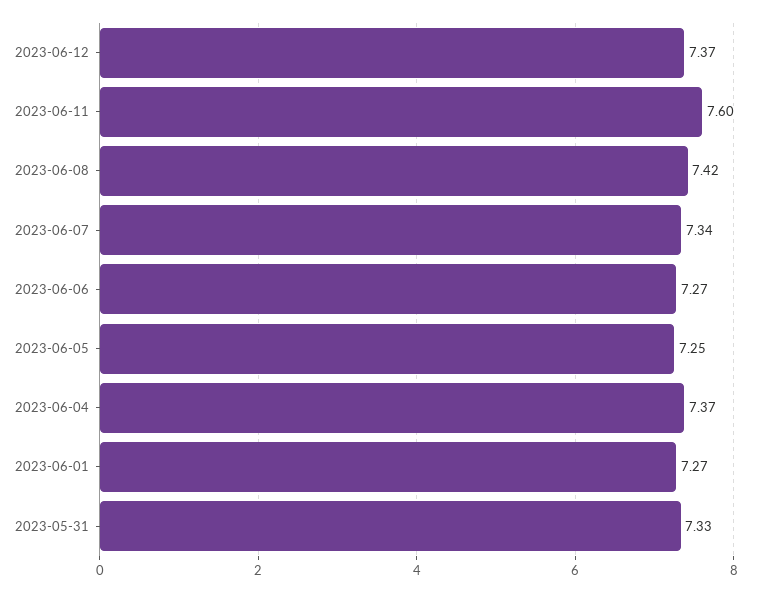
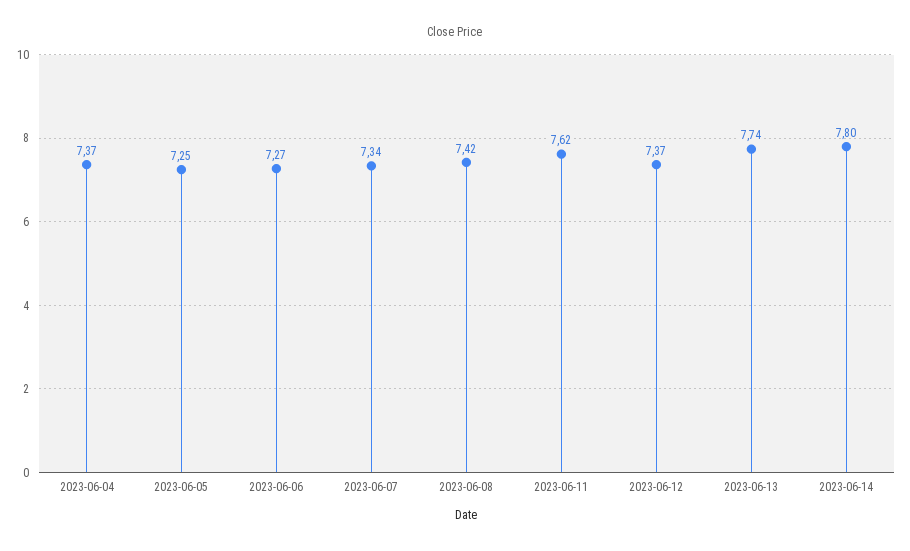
2023-06-11: 7.6 -> 7.62
2023-06-01: 7.27 -> none
2023-05-31: 7.33 -> none
2023-06-13: none -> 7.74
2023-06-14: none -> 7.8

